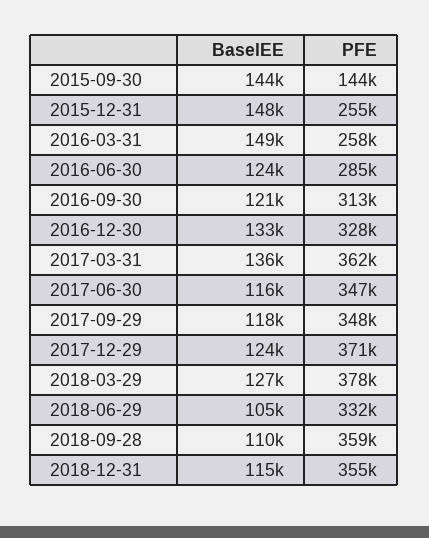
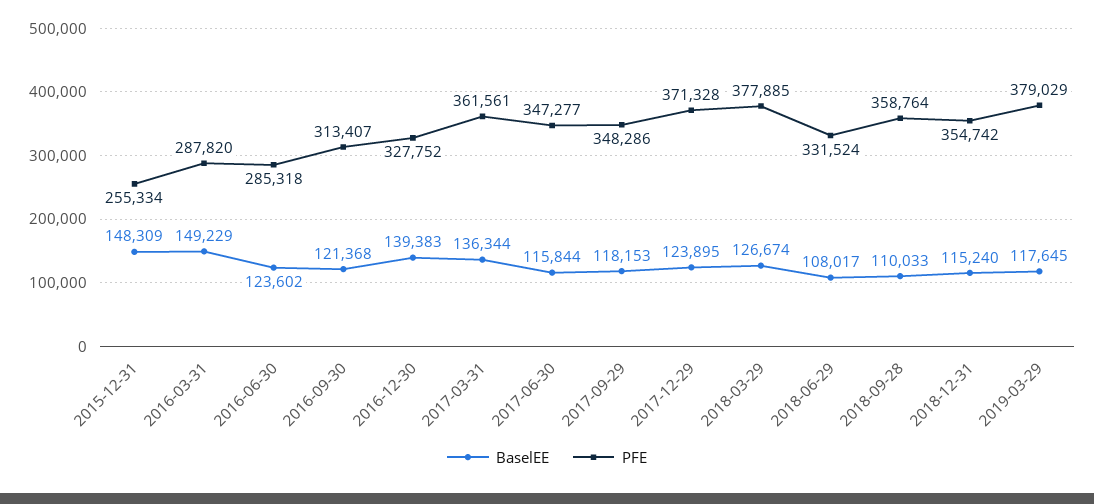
BaselEE, 2015-09-30: 144000 -> none
PFE, 2015-09-30: 144000 -> none
PFE, 2016-03-31: 258000 -> 287820
BaselEE, 2016-12-30: 133000 -> 139383
BaselEE, 2018-06-29: 105000 -> 108017
BaselEE, 2019-03-29: none -> 117645
PFE, 2019-03-29: none -> 379029

